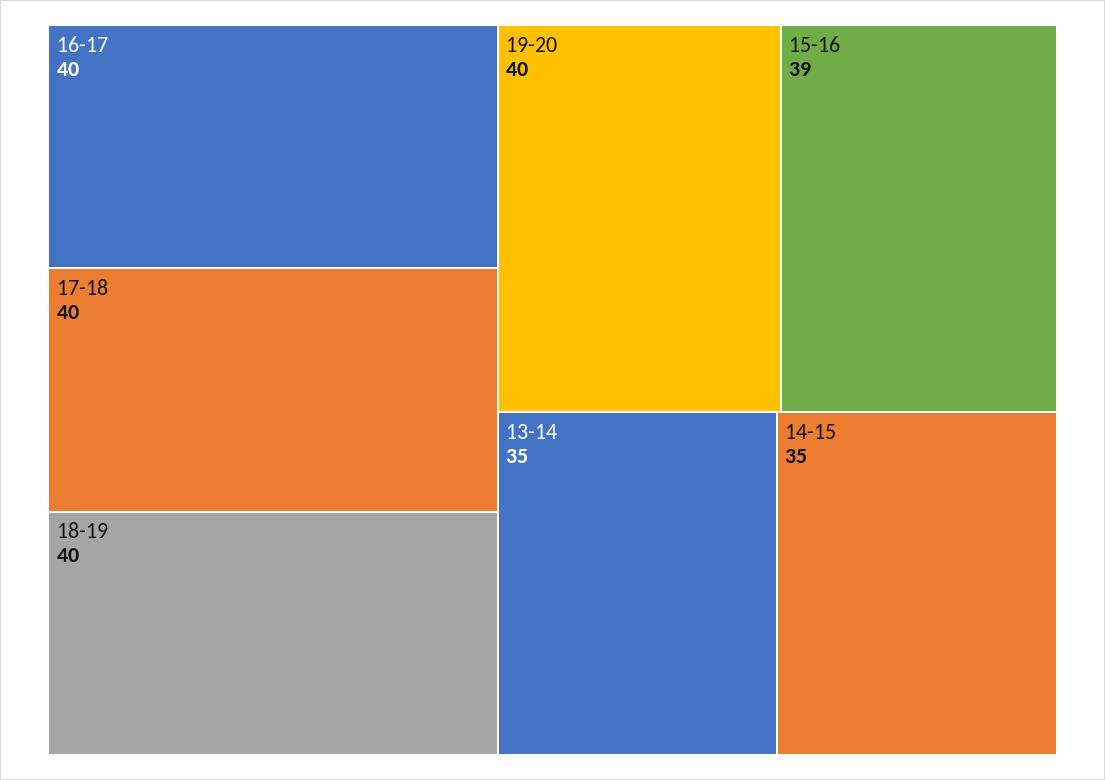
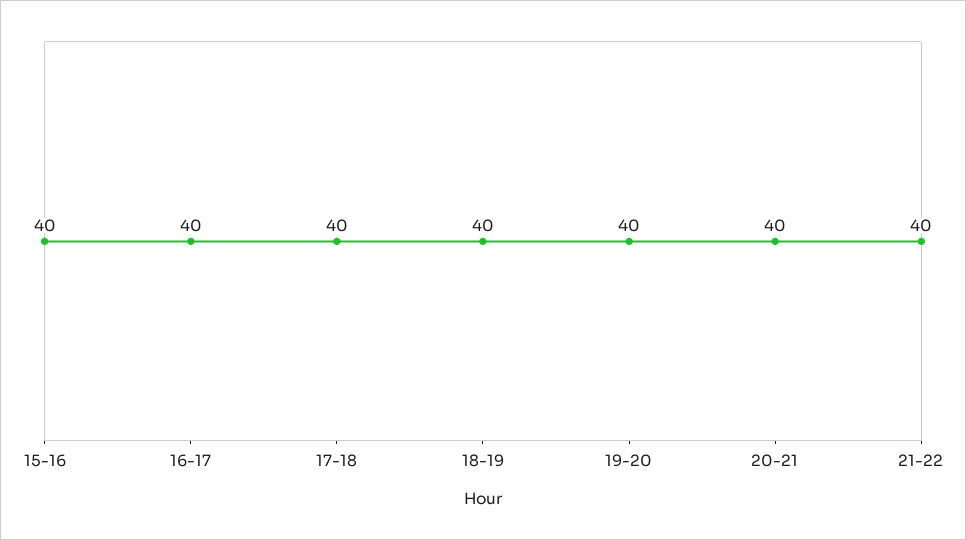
15-16: 39 -> 40
13-14: 35 -> none
14-15: 35 -> none
20-21: none -> 40
21-22: none -> 40

